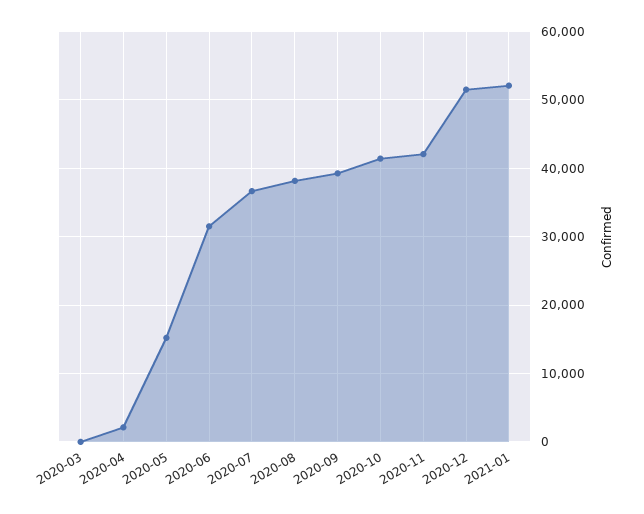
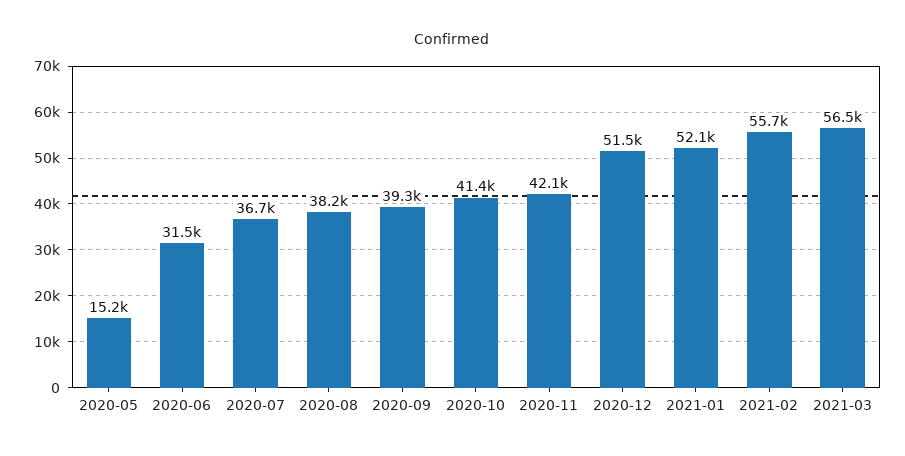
2020-03: 0 -> none
2020-04: 2000 -> none
2021-02: none -> 55700
2021-03: none -> 56500

